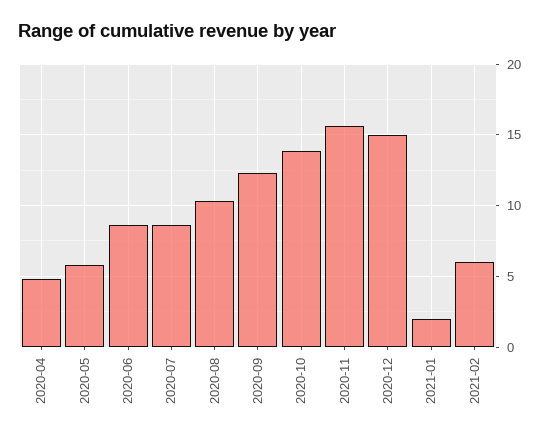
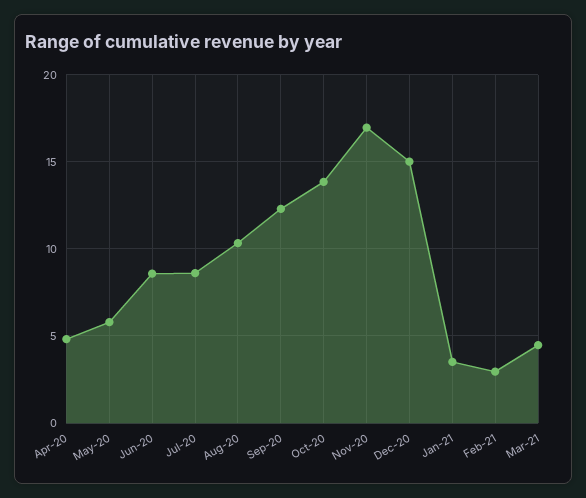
2020-11: 15.5 -> 17
2021-01: 2 -> 3.5
2021-02: 6 -> 3
Mar-21: none -> 4.5

